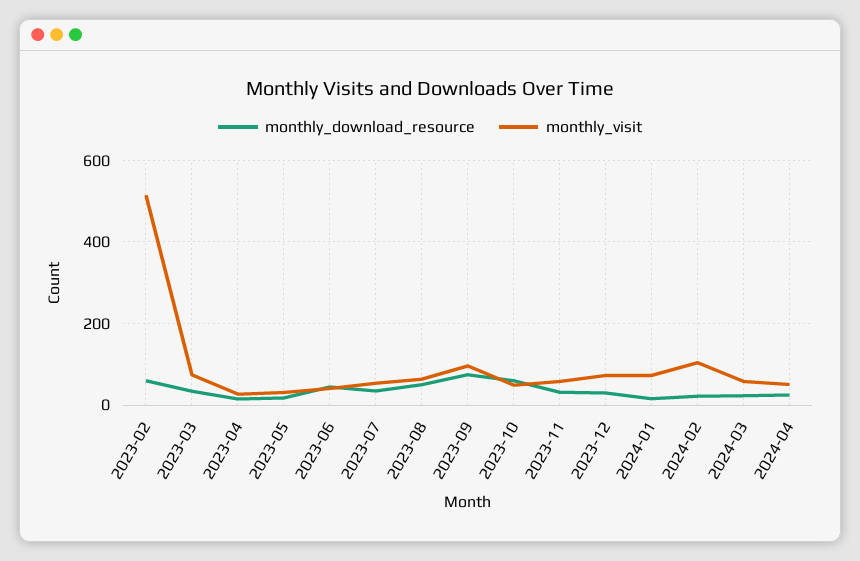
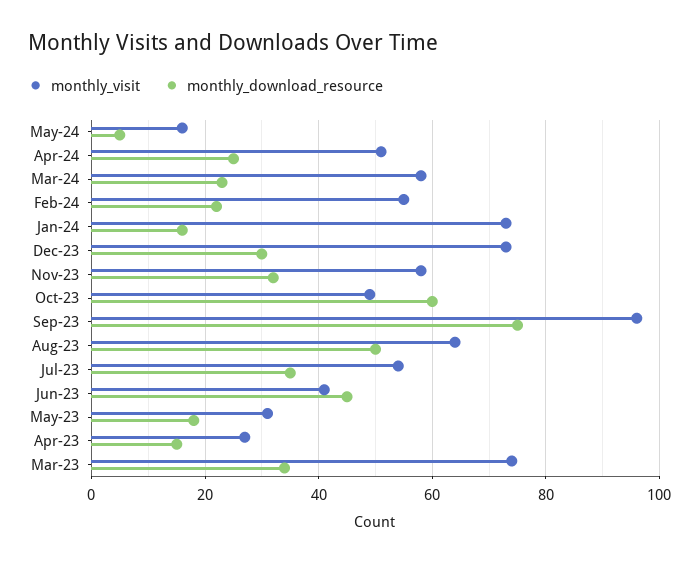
monthly_download_resource, 2023-02: 60 -> none
monthly_visit, 2023-02: 520 -> none
monthly_visit, 2024-02: 100 -> 55
monthly_visit, May-24: none -> 15
monthly_download_resource, May-24: none -> 5

